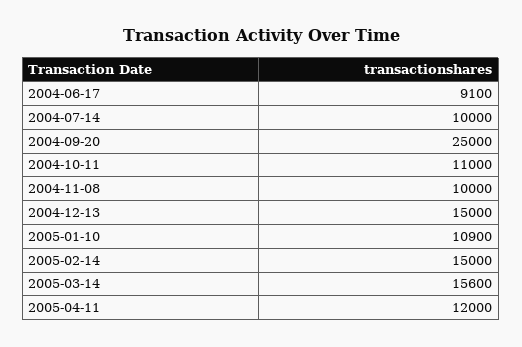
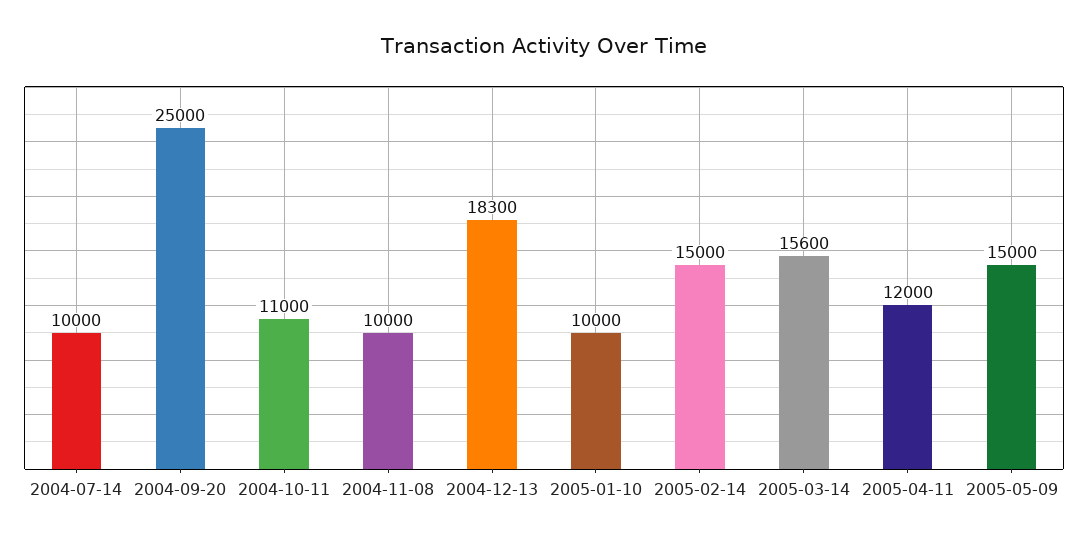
2004-06-17: 9100 -> none
2004-12-13: 15000 -> 18300
2005-01-10: 10900 -> 10000
2005-05-09: none -> 15000

